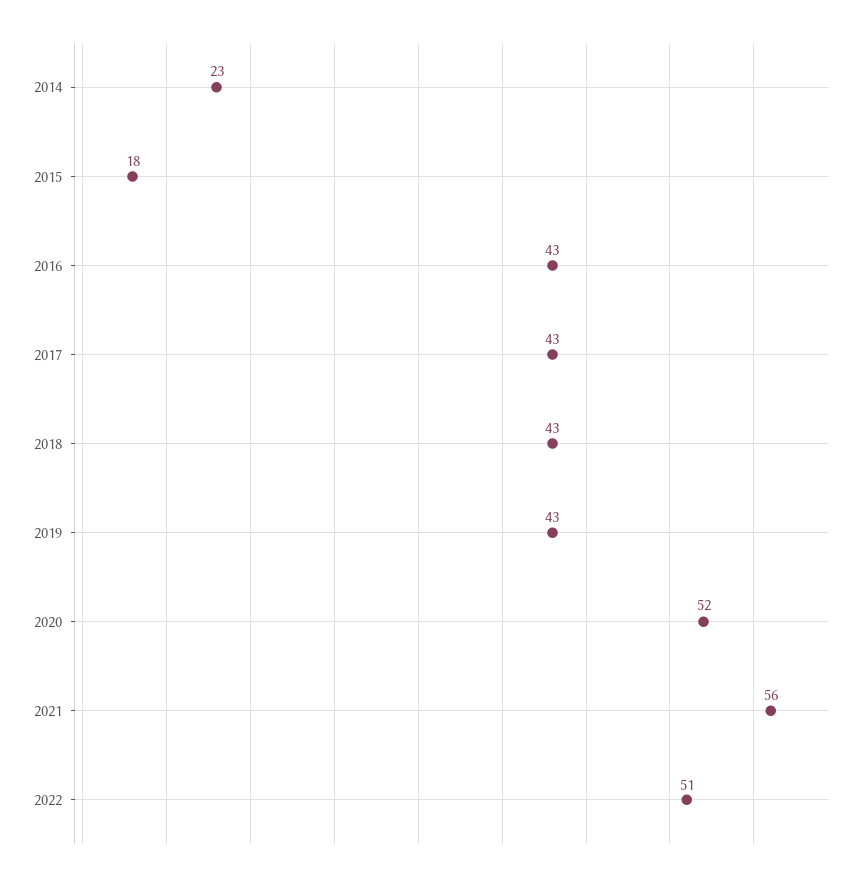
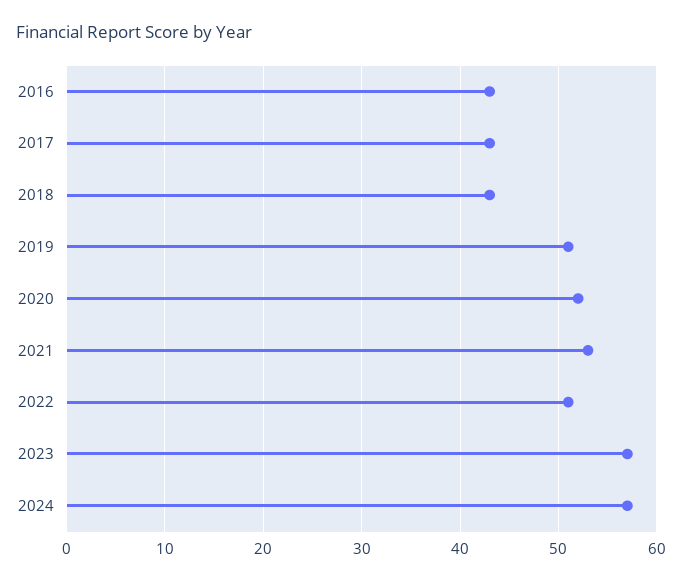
2014: 23 -> none
2015: 18 -> none
2019: 43 -> 51
2021: 56 -> 53
2023: none -> 57
2024: none -> 57

